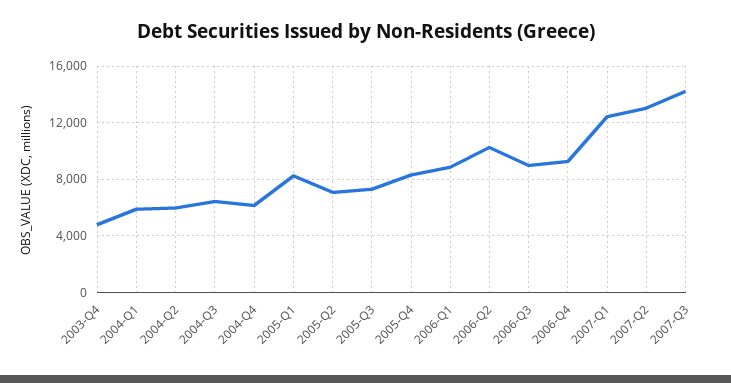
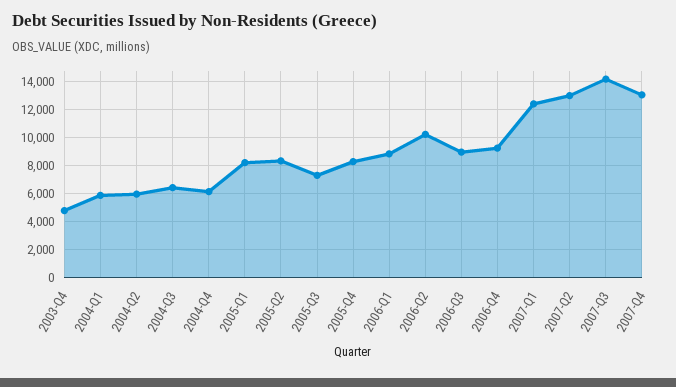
2005-Q2: 7000 -> 8500
2007-Q4: none -> 13000

